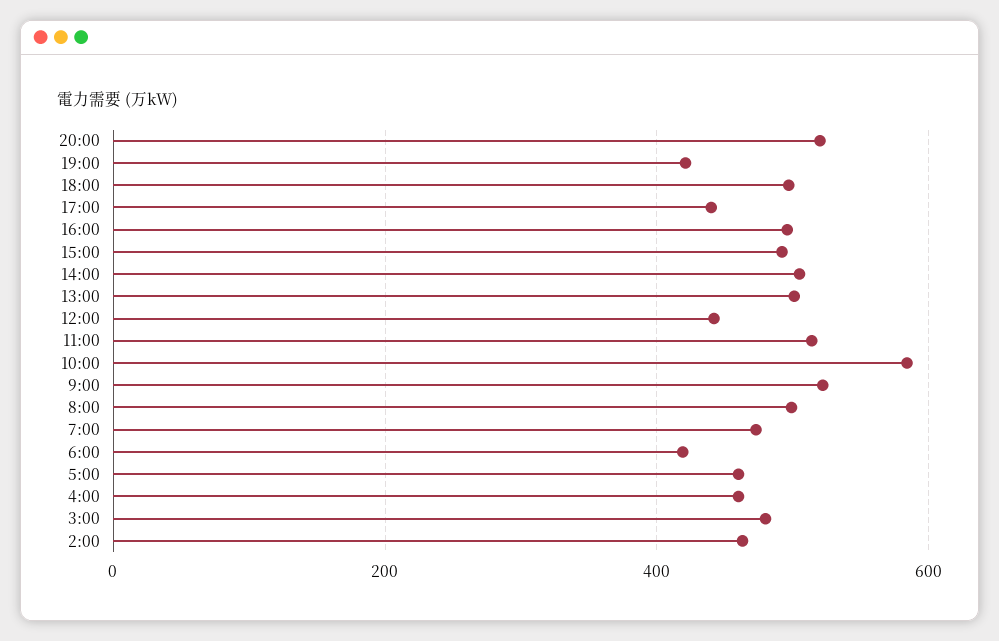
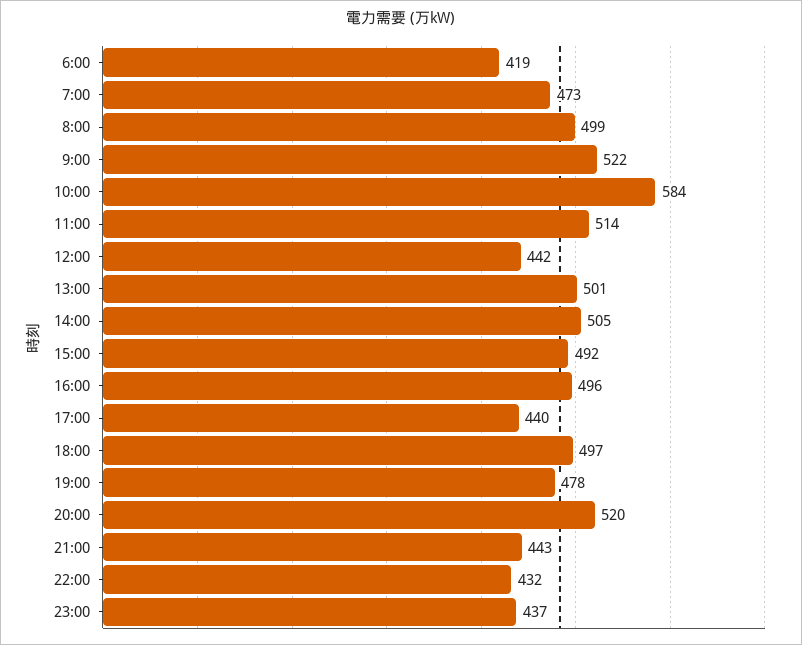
19:00: 420 -> 478
5:00: 460 -> none
4:00: 460 -> none
3:00: 480 -> none
2:00: 460 -> none
21:00: none -> 443
22:00: none -> 432
23:00: none -> 437

